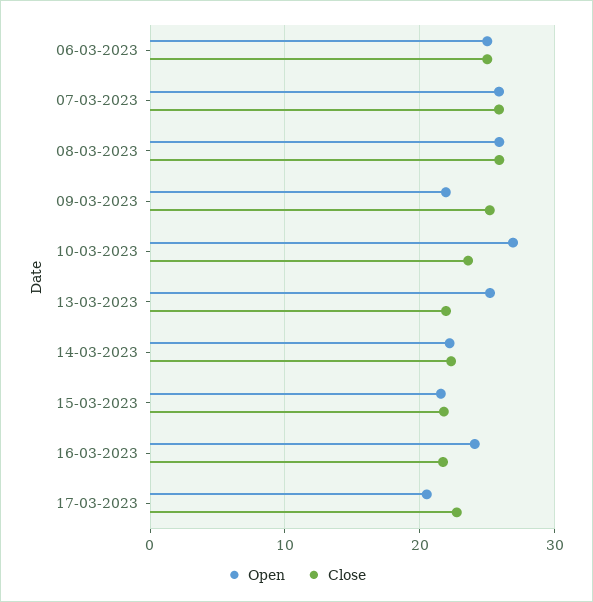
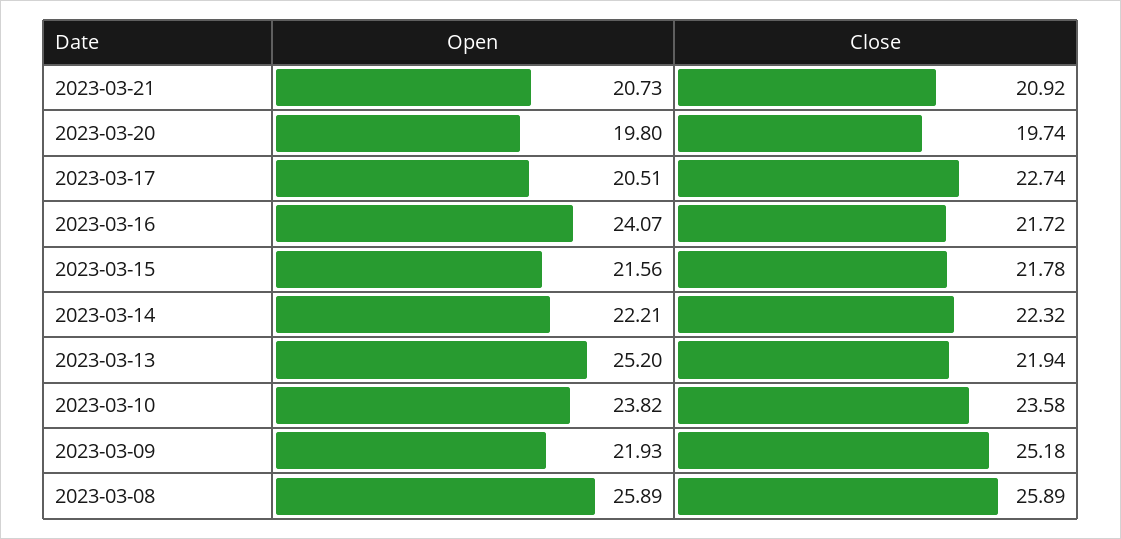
Open, 06-03-2023: 25 -> none
Close, 06-03-2023: 25 -> none
Open, 07-03-2023: 26 -> none
Close, 07-03-2023: 26 -> none
Open, 10-03-2023: 27 -> 23.82
Open, 2023-03-21: none -> 20.73
Close, 2023-03-21: none -> 20.92
Open, 2023-03-20: none -> 19.8
Close, 2023-03-20: none -> 19.74

